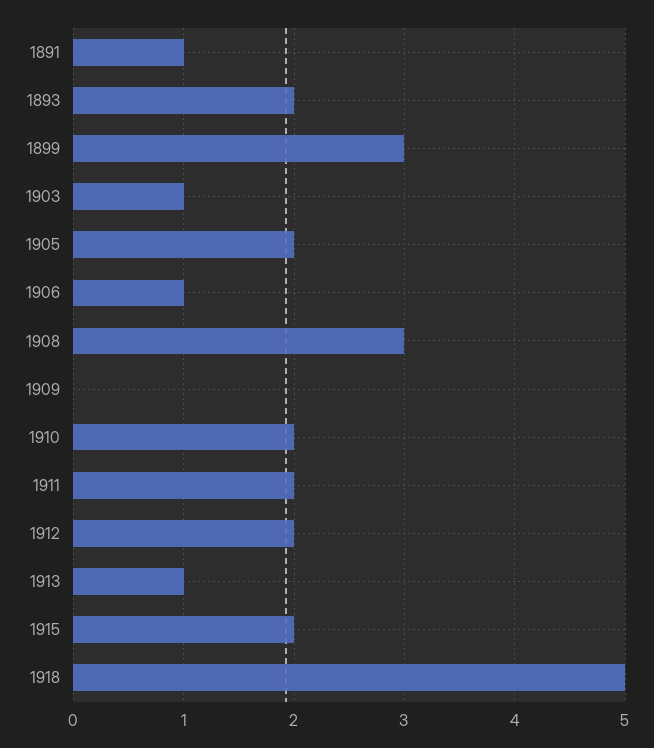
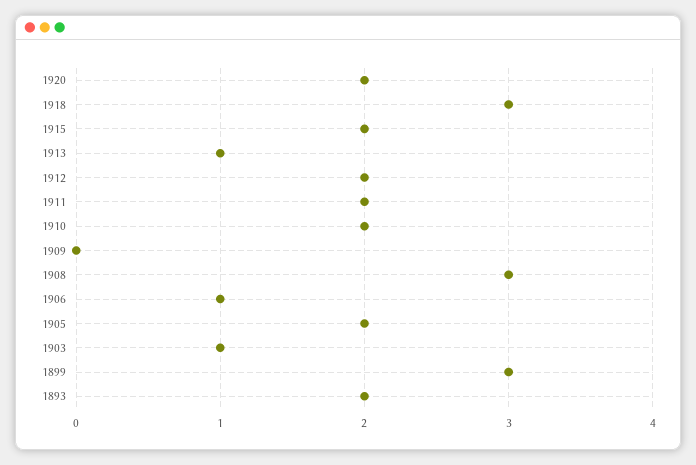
1891: 1 -> none
1918: 5 -> 3
1920: none -> 2

